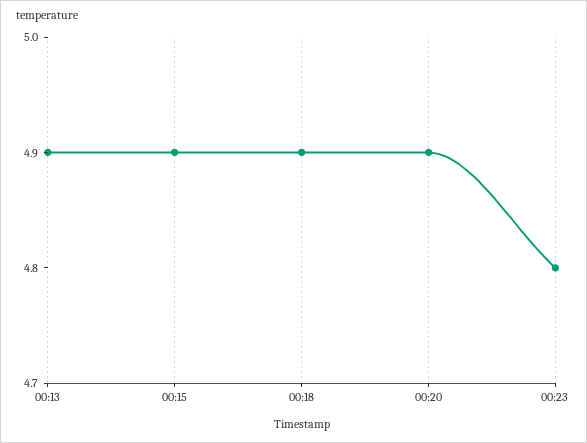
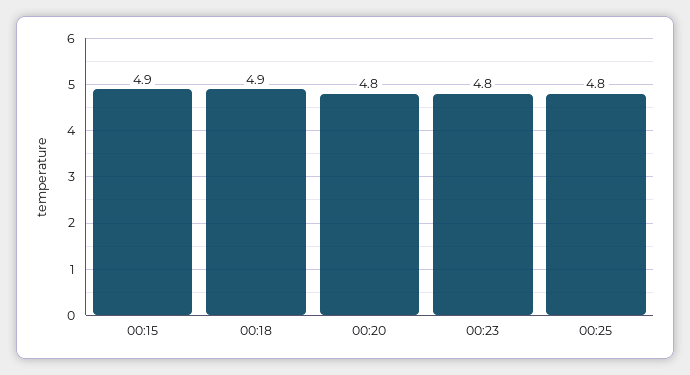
00:13: 4.9 -> none
00:20: 4.9 -> 4.8
00:25: none -> 4.8

